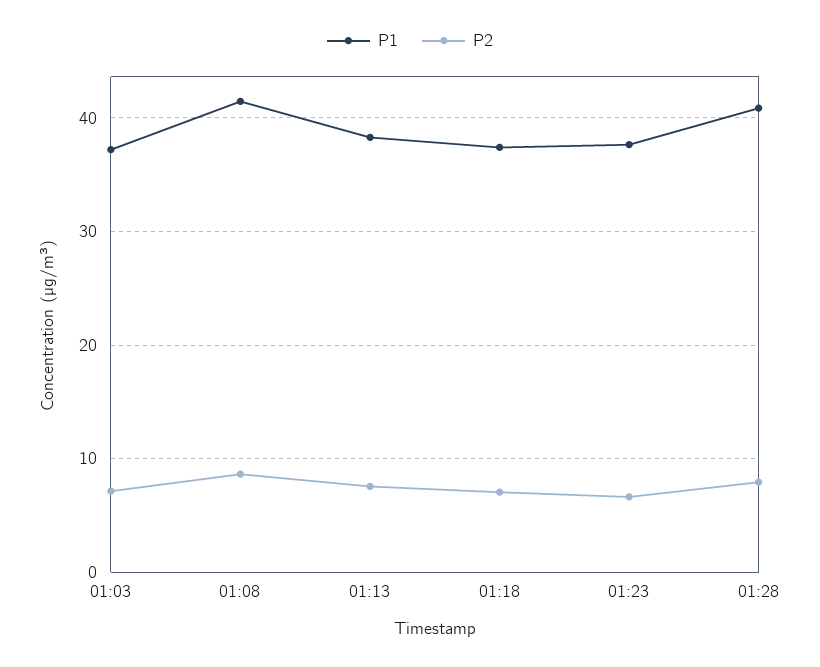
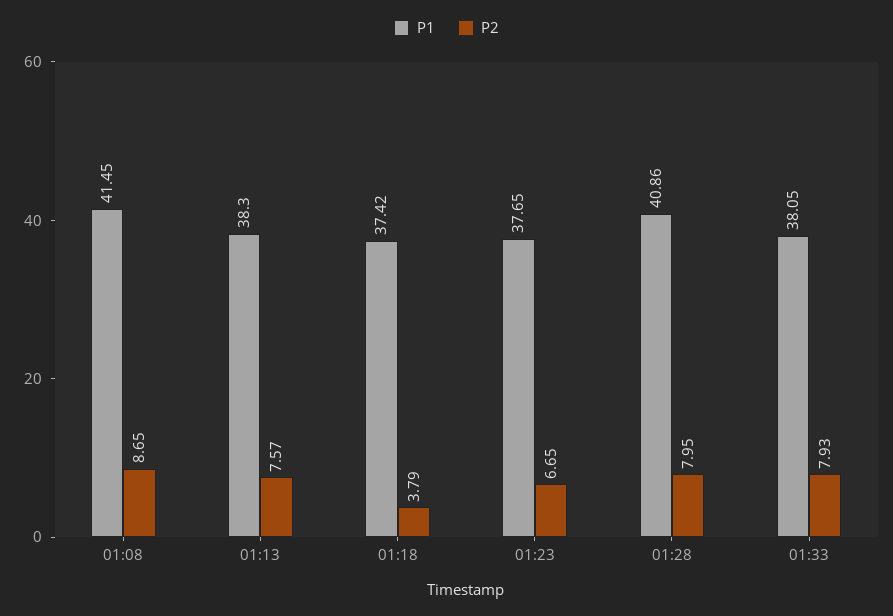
P1, 01:03: 37 -> none
P2, 01:03: 7 -> none
P2, 01:18: 7 -> 3.79
P1, 01:33: none -> 38.05
P2, 01:33: none -> 7.93

